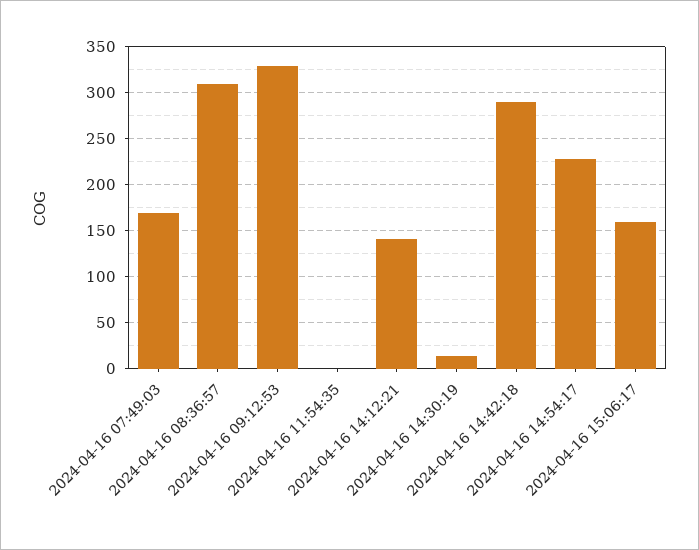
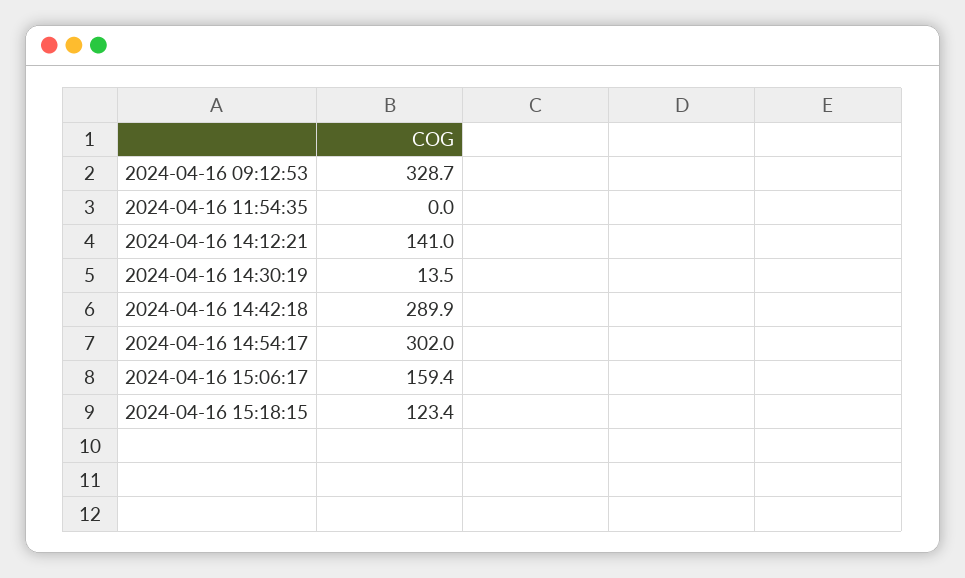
2024-04-16 07:49:03: 170 -> none
2024-04-16 08:36:57: 310 -> none
2024-04-16 14:54:17: 230 -> 302
2024-04-16 15:18:15: none -> 123.4

